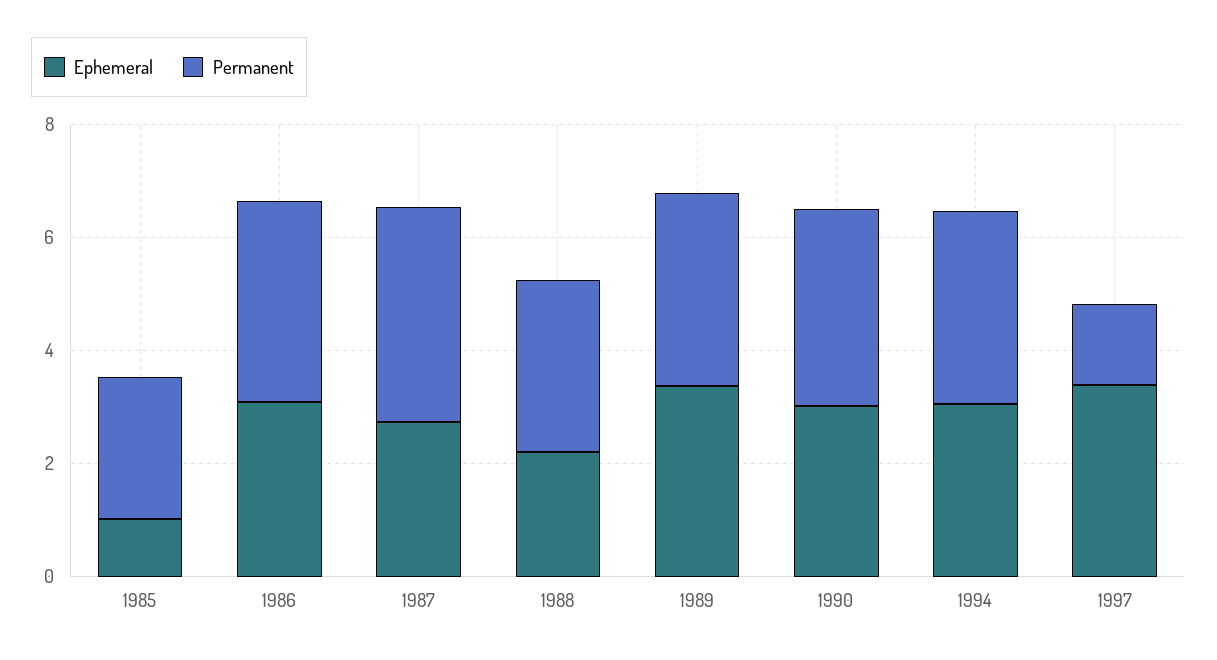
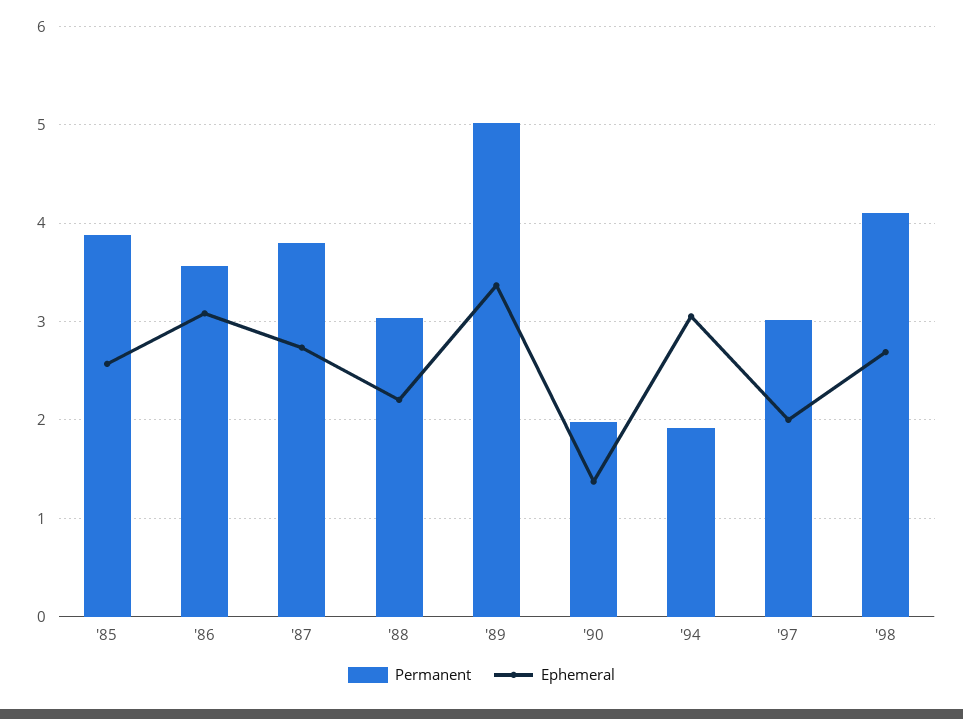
Ephemeral, 1985: 1 -> 2.6
Permanent, 1985: 2.5 -> 3.9
Permanent, 1989: 3.5 -> 5
Ephemeral, 1990: 3 -> 1.4
Permanent, 1990: 3.5 -> 2
Permanent, 1994: 3.5 -> 1.9
Ephemeral, 1997: 3.5 -> 2
Permanent, 1997: 1.5 -> 3
Permanent, '98: none -> 4.1
Ephemeral, '98: none -> 2.7

